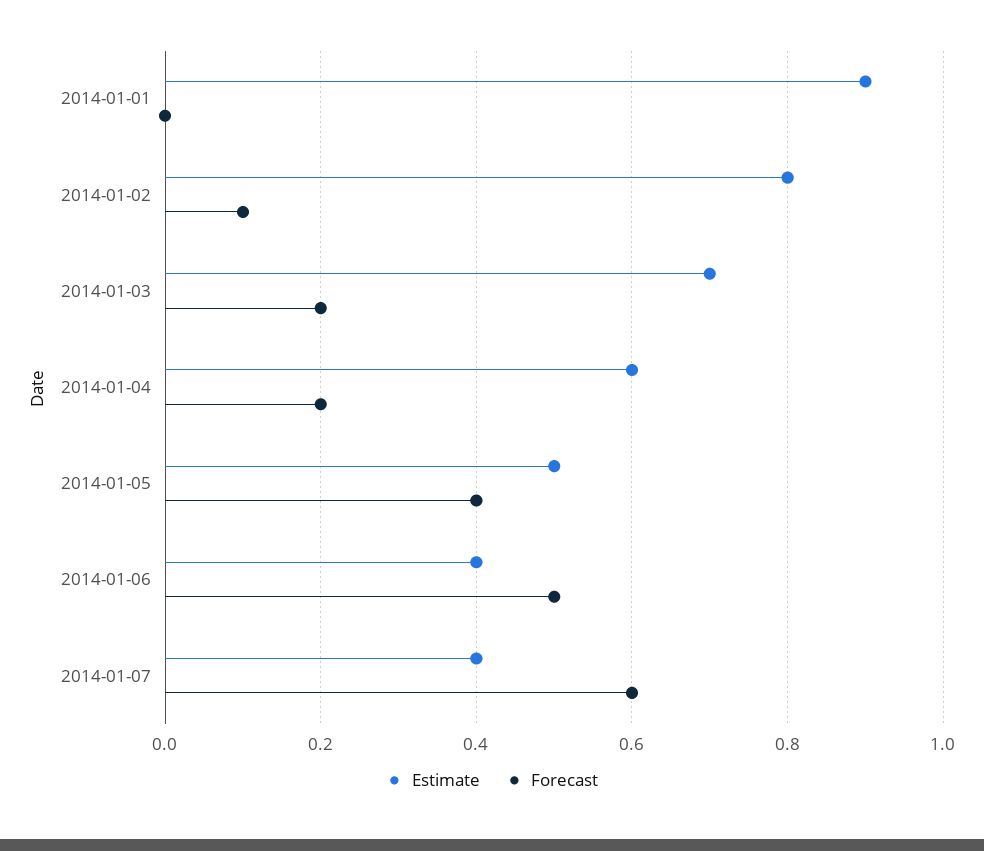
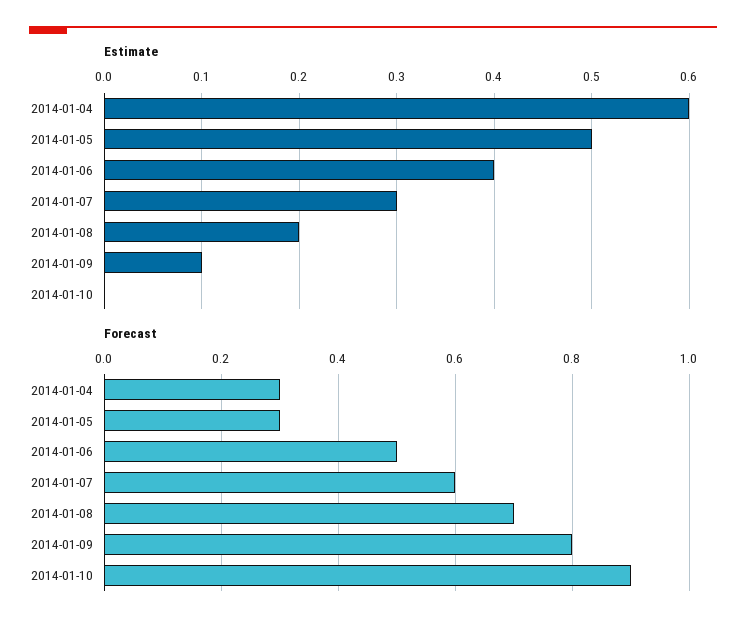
Estimate, 2014-01-01: 0.9 -> none
Forecast, 2014-01-01: 0 -> none
Estimate, 2014-01-02: 0.8 -> none
Forecast, 2014-01-02: 0.1 -> none
Estimate, 2014-01-03: 0.7 -> none
Forecast, 2014-01-03: 0.2 -> none
Forecast, 2014-01-04: 0.2 -> 0.3
Forecast, 2014-01-05: 0.4 -> 0.3
Estimate, 2014-01-07: 0.4 -> 0.3
Estimate, 2014-01-08: none -> 0.2
Estimate, 2014-01-09: none -> 0.1
Estimate, 2014-01-10: none -> 0
Forecast, 2014-01-08: none -> 0.7
Forecast, 2014-01-09: none -> 0.8
Forecast, 2014-01-10: none -> 0.9

